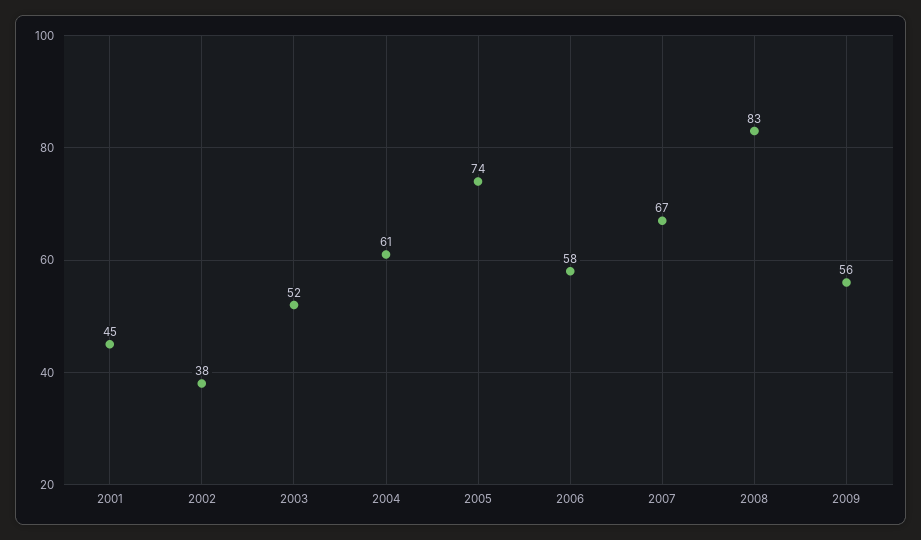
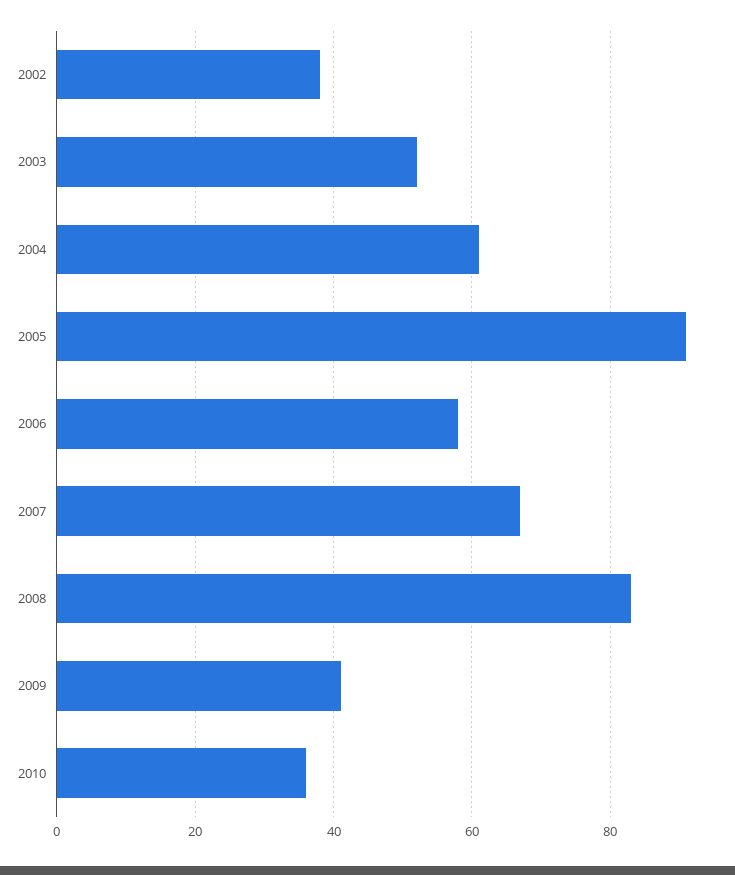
2001: 45 -> none
2005: 74 -> 90
2009: 56 -> 40
2010: none -> 35

